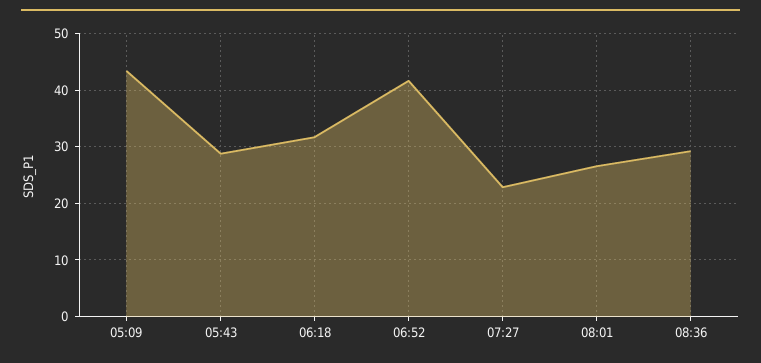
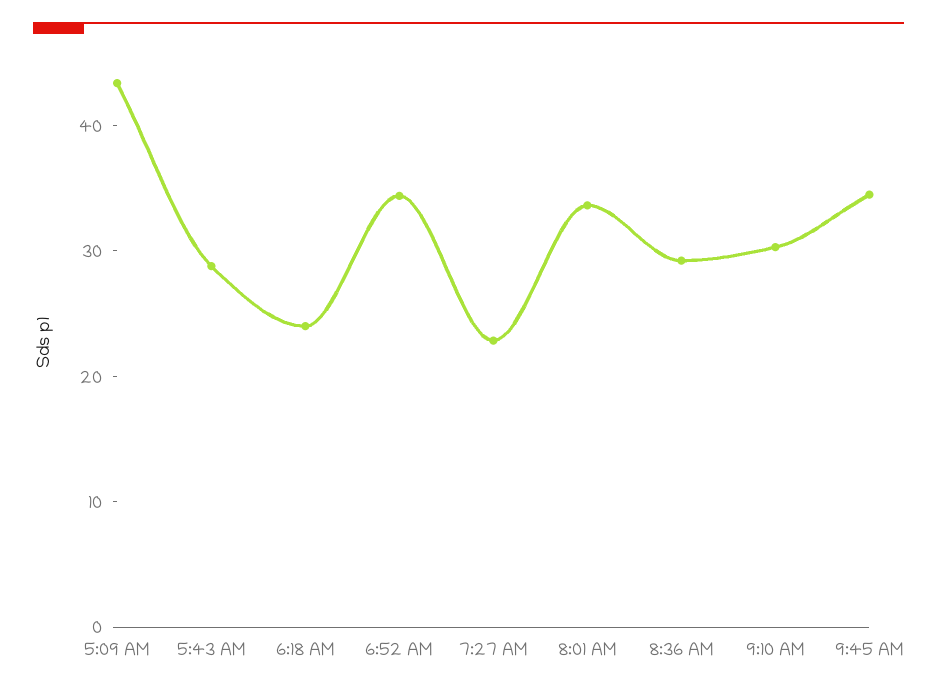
06:18: 32 -> 24
06:52: 42 -> 34
08:01: 26 -> 34
9:10 AM: none -> 30
9:45 AM: none -> 34

